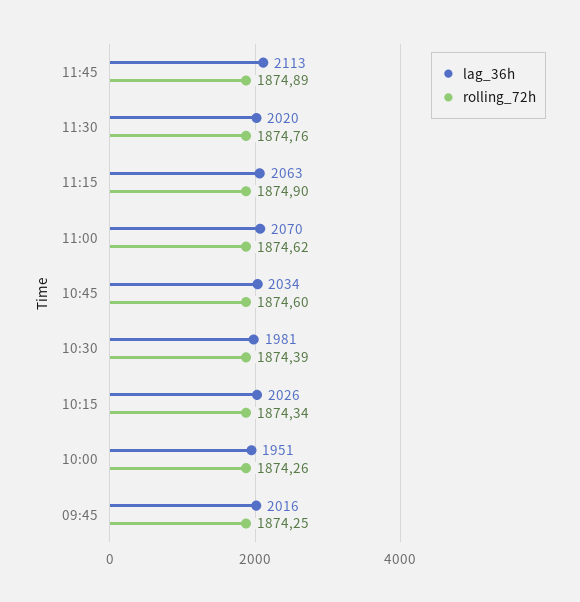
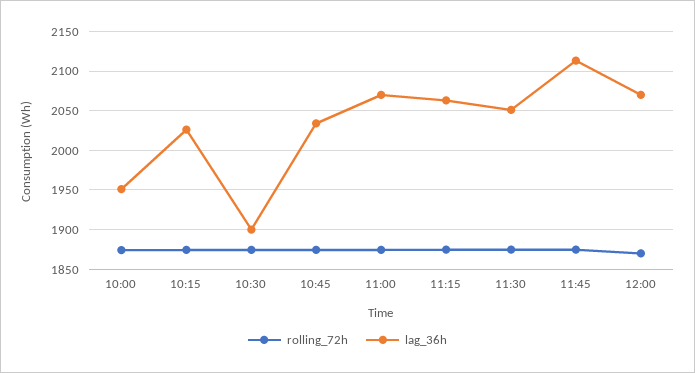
lag_36h, 11:30: 2020 -> 2050
lag_36h, 10:30: 1981 -> 1900
lag_36h, 09:45: 2016 -> none
rolling_72h, 09:45: 1874.25 -> none
rolling_72h, 12:00: none -> 1870
lag_36h, 12:00: none -> 2070

